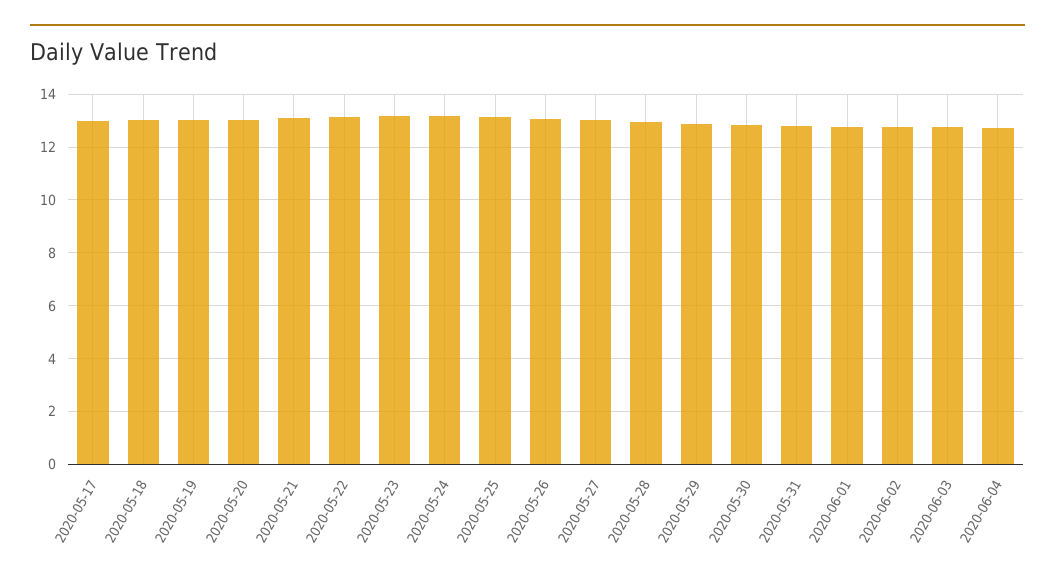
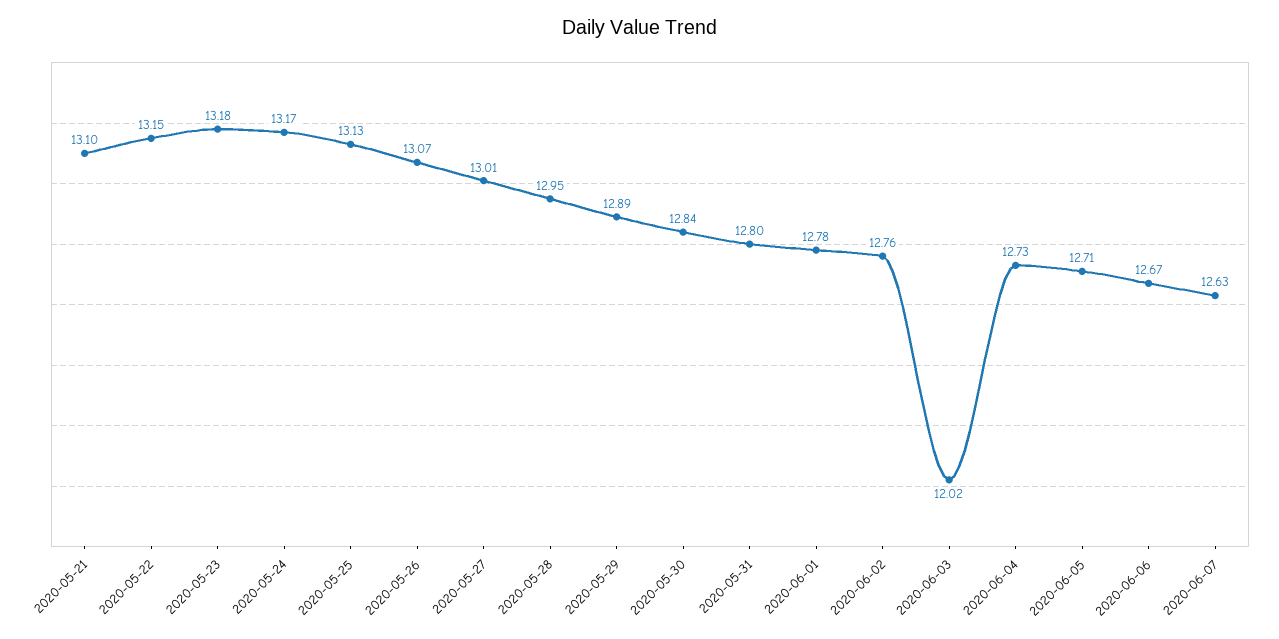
2020-05-17: 13 -> none
2020-05-18: 13 -> none
2020-05-19: 13 -> none
2020-05-20: 13 -> none
2020-06-03: 12.75 -> 12.02
2020-06-05: none -> 12.71
2020-06-06: none -> 12.67
2020-06-07: none -> 12.63

